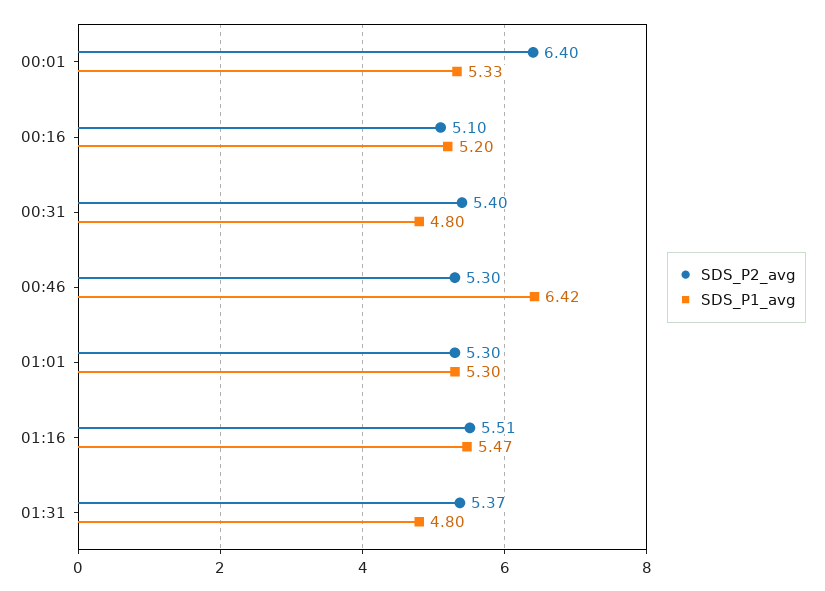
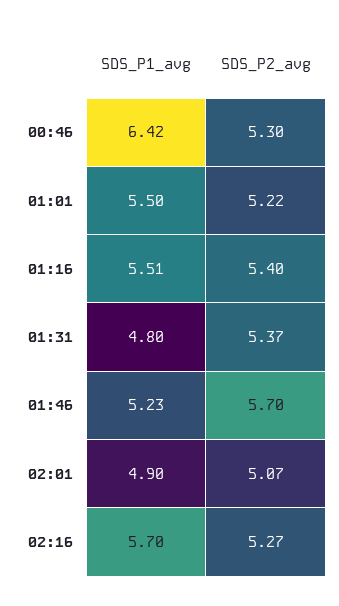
SDS_P2_avg, 00:01: 6.4 -> none
SDS_P1_avg, 00:01: 5.33 -> none
SDS_P2_avg, 00:16: 5.1 -> none
SDS_P1_avg, 00:16: 5.2 -> none
SDS_P2_avg, 00:31: 5.4 -> none
SDS_P1_avg, 00:31: 4.8 -> none
SDS_P2_avg, 01:01: 5.3 -> 5.22
SDS_P1_avg, 01:01: 5.3 -> 5.5
SDS_P2_avg, 01:16: 5.51 -> 5.4
SDS_P1_avg, 01:16: 5.47 -> 5.51
SDS_P1_avg, 01:46: none -> 5.23
SDS_P2_avg, 01:46: none -> 5.7
SDS_P1_avg, 02:01: none -> 4.9
SDS_P2_avg, 02:01: none -> 5.07
SDS_P1_avg, 02:16: none -> 5.7
SDS_P2_avg, 02:16: none -> 5.27

